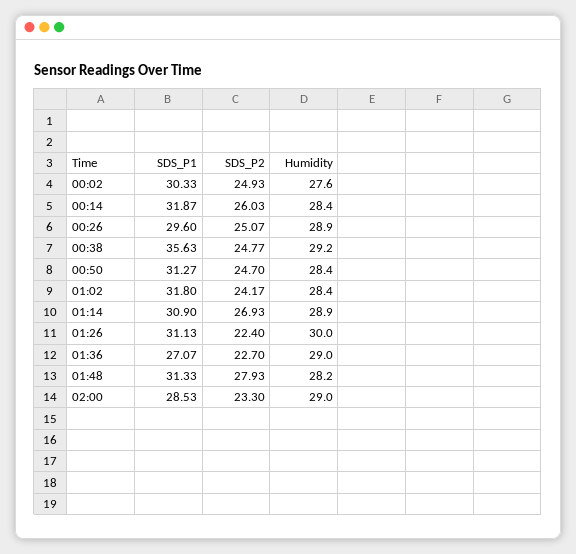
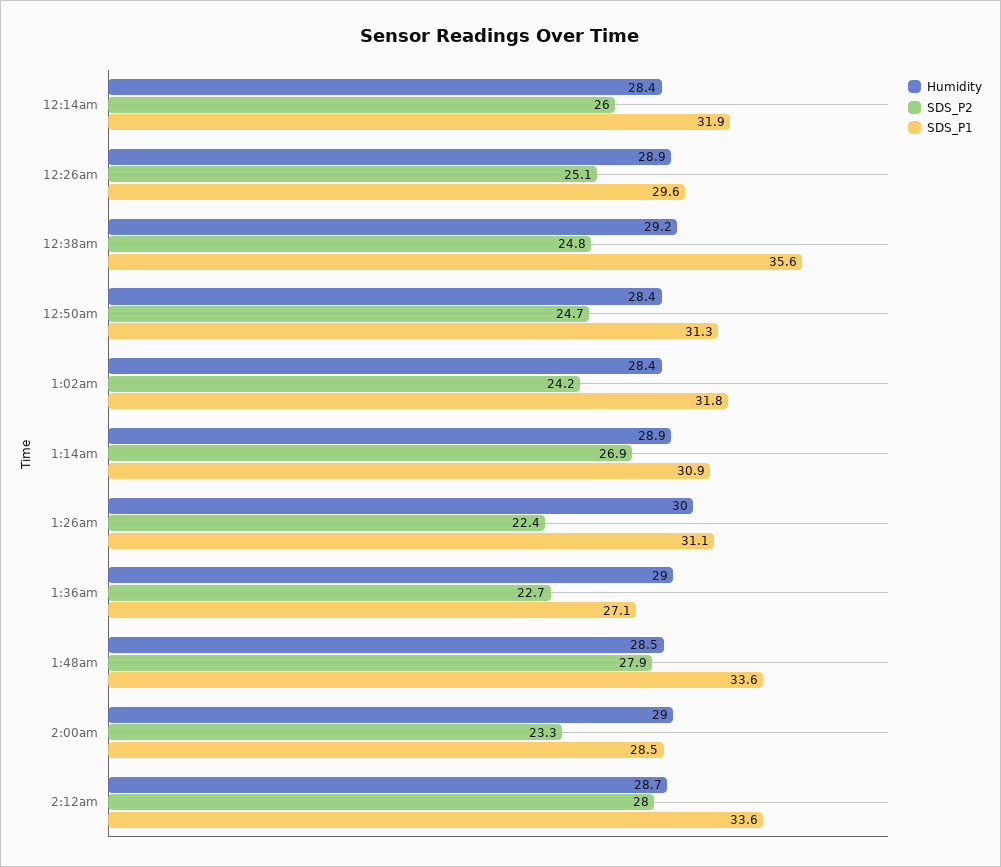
SDS_P1, 00:02: 30.33 -> none
SDS_P2, 00:02: 24.93 -> none
Humidity, 00:02: 27.6 -> none
SDS_P1, 01:48: 31.33 -> 33.6
Humidity, 01:48: 28.2 -> 28.5
Humidity, 2:12am: none -> 28.7
SDS_P2, 2:12am: none -> 28
SDS_P1, 2:12am: none -> 33.6

